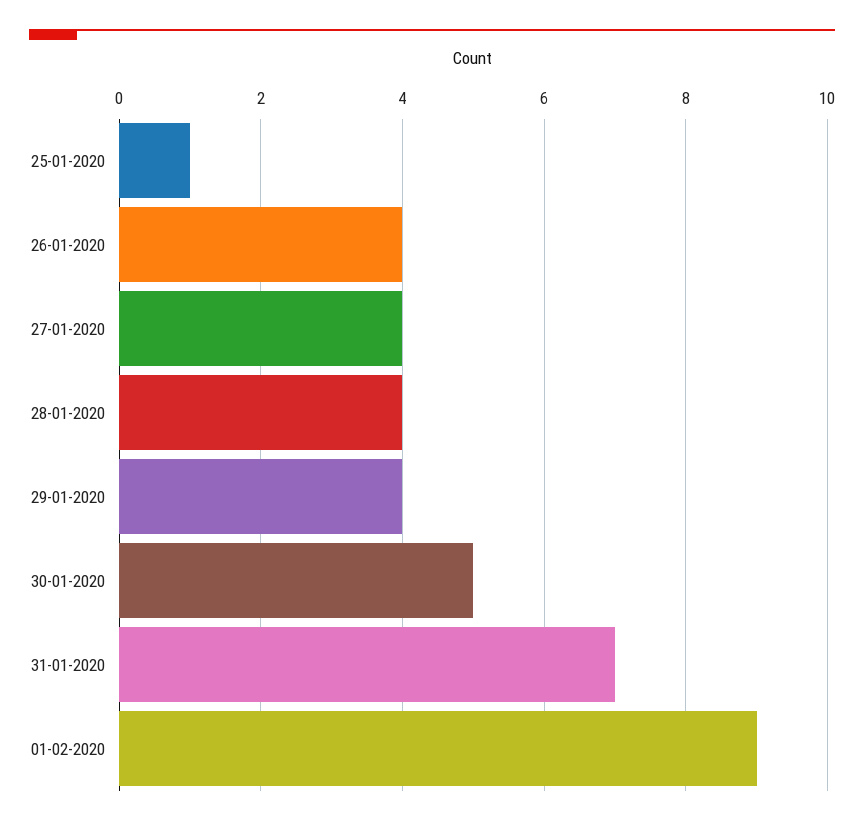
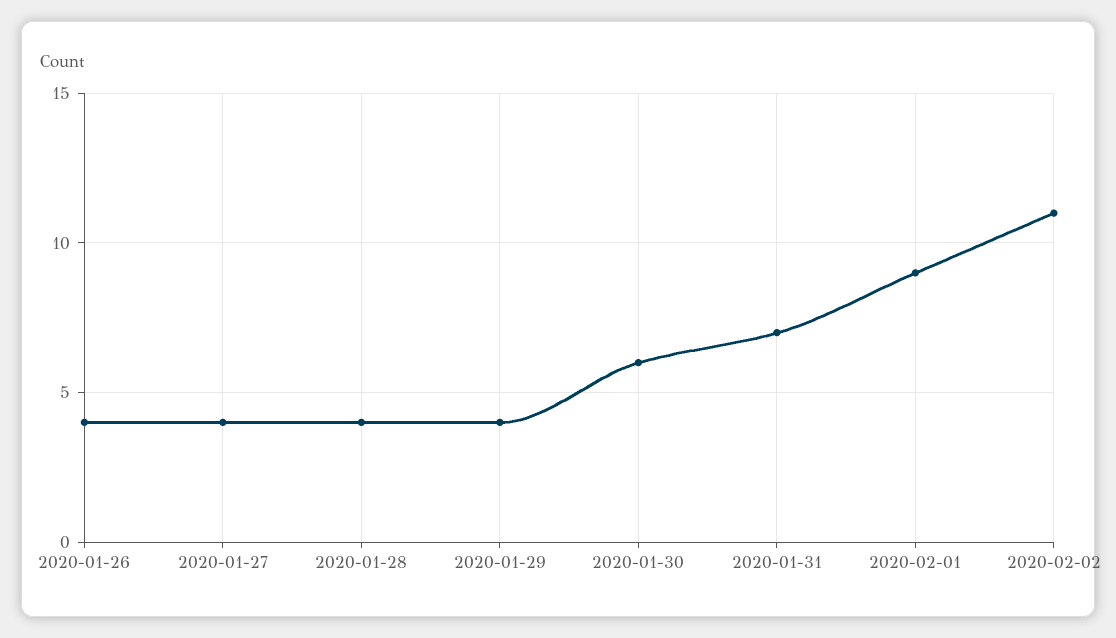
25-01-2020: 1 -> none
30-01-2020: 5 -> 6
2020-02-02: none -> 11

